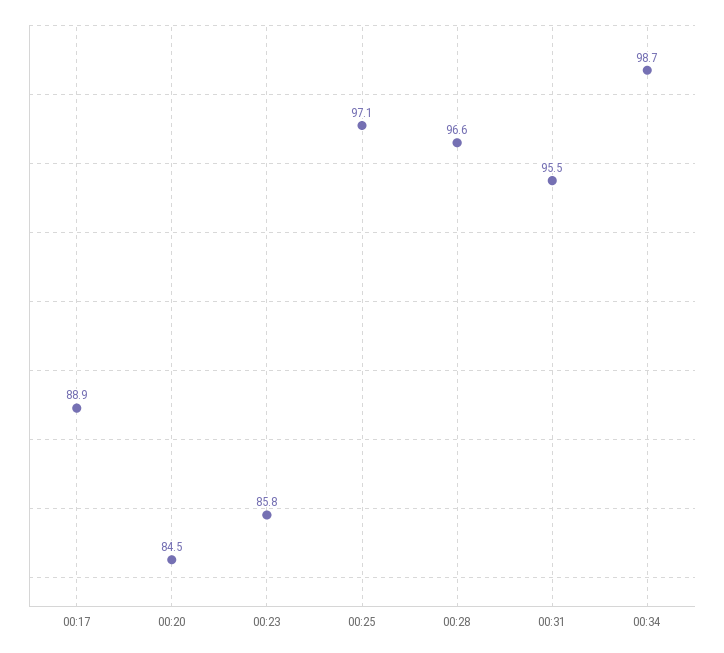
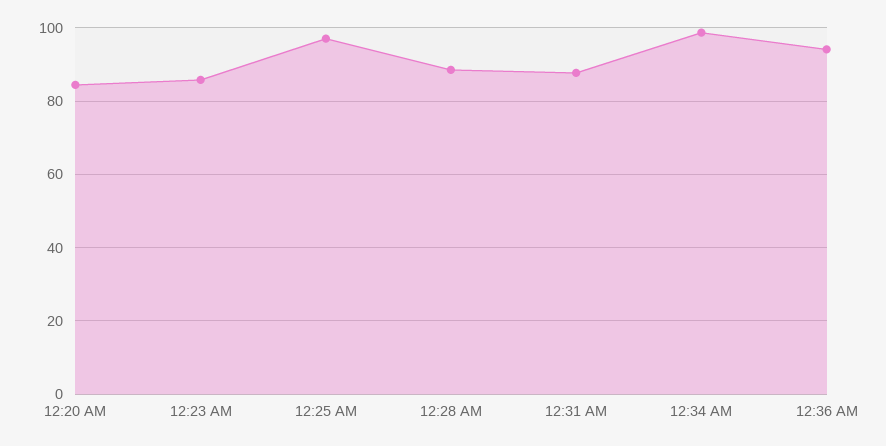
00:17: 88.9 -> none
00:28: 96.6 -> 88
00:31: 95.5 -> 88
12:36 AM: none -> 94

